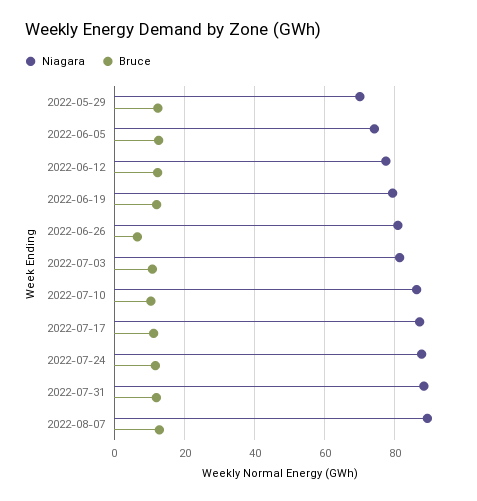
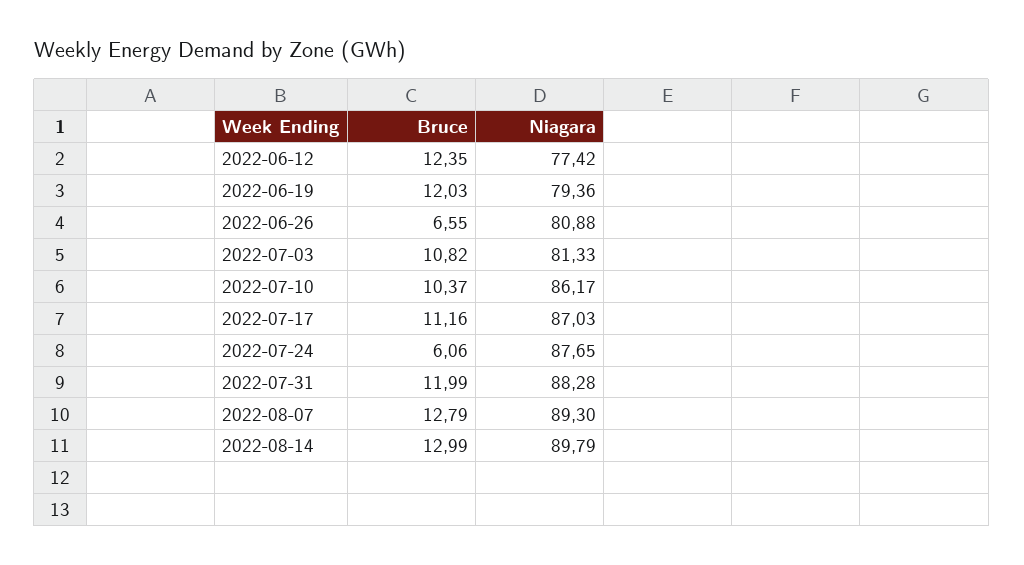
Niagara, 2022-05-29: 70 -> none
Bruce, 2022-05-29: 12 -> none
Niagara, 2022-06-05: 74 -> none
Bruce, 2022-06-05: 12 -> none
Bruce, 2022-07-24: 12 -> 6.06
Bruce, 2022-08-14: none -> 12.99
Niagara, 2022-08-14: none -> 89.79

